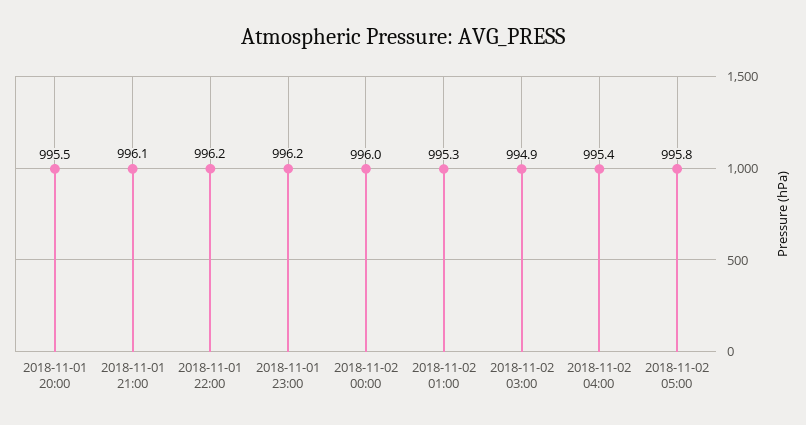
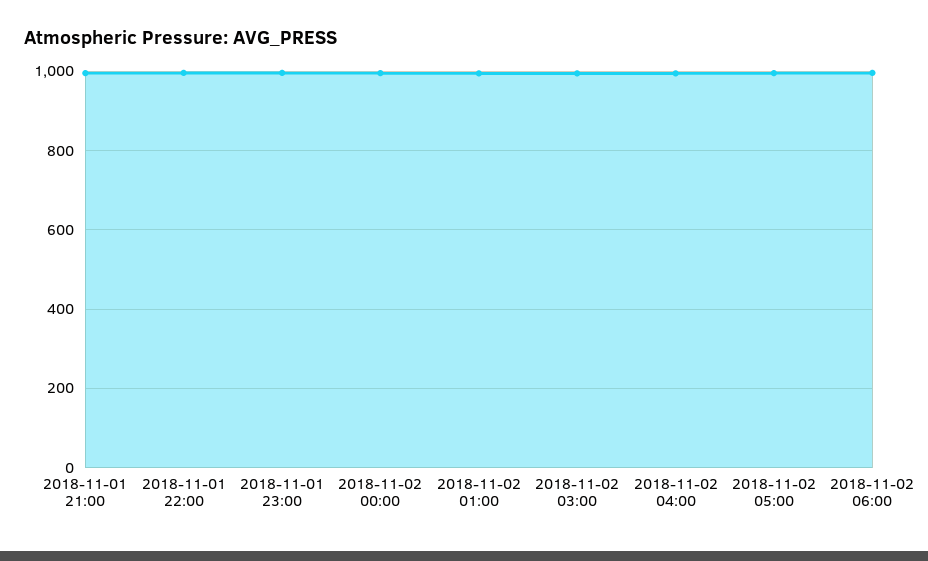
2018-11-01 20:00: 995.5 -> none
2018-11-02 06:00: none -> 1000

